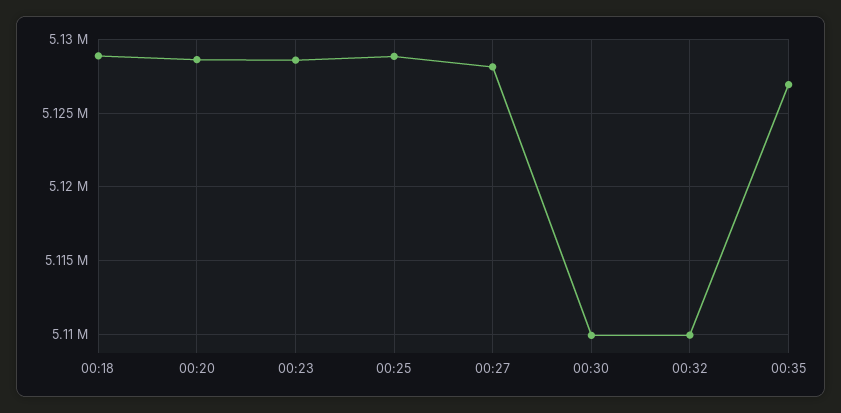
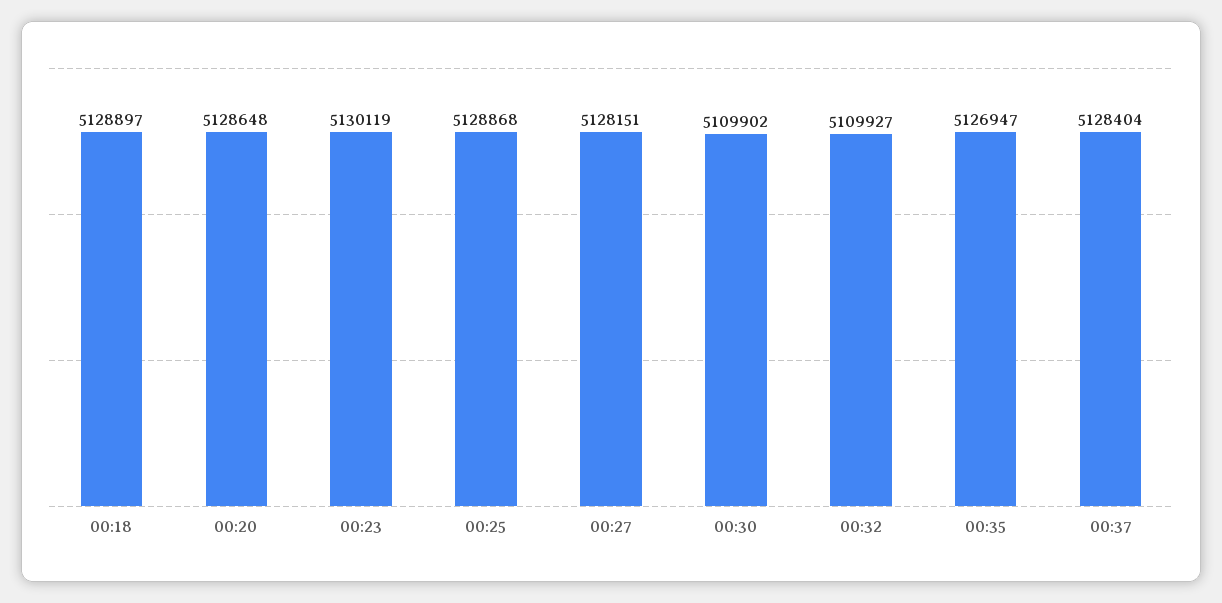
00:23: 5128500 -> 5130119
00:37: none -> 5128404

